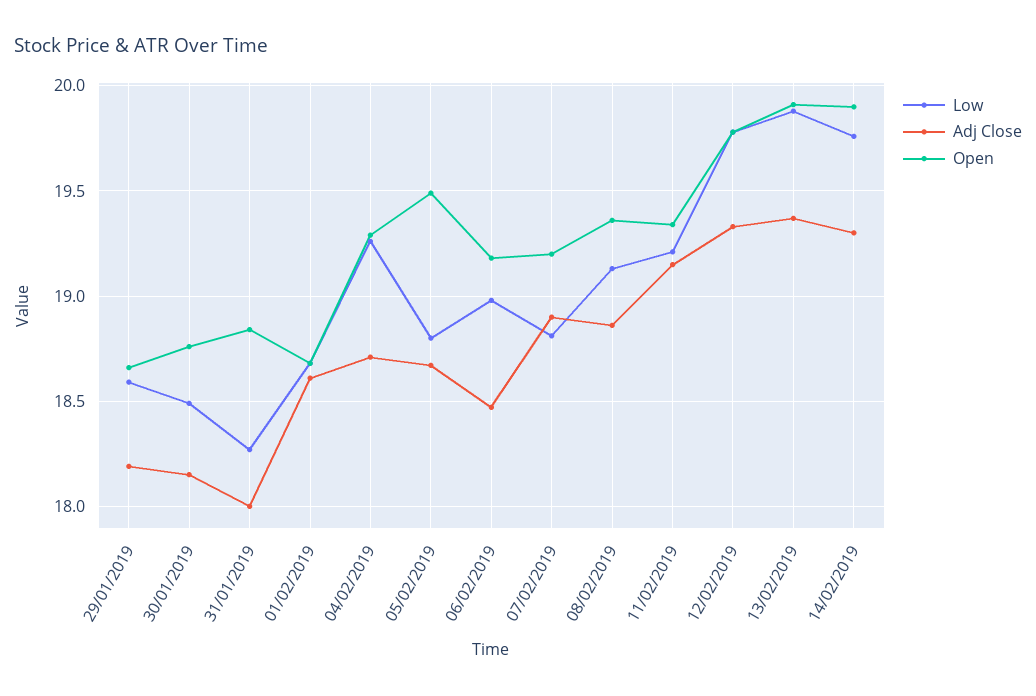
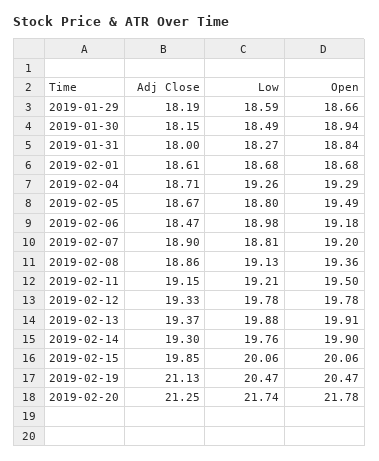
Open, 30/01/2019: 18.75 -> 18.94
Open, 11/02/2019: 19.35 -> 19.5
Adj Close, 2019-02-15: none -> 19.85
Low, 2019-02-15: none -> 20.06
Open, 2019-02-15: none -> 20.06
Adj Close, 2019-02-19: none -> 21.13
Low, 2019-02-19: none -> 20.47
Open, 2019-02-19: none -> 20.47
Adj Close, 2019-02-20: none -> 21.25
Low, 2019-02-20: none -> 21.74
Open, 2019-02-20: none -> 21.78

